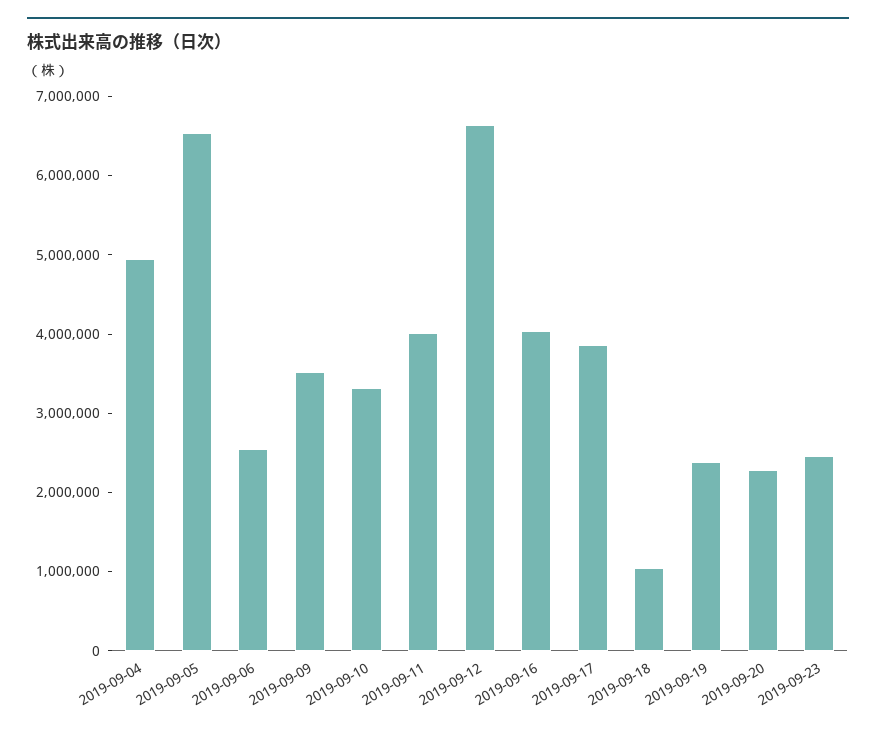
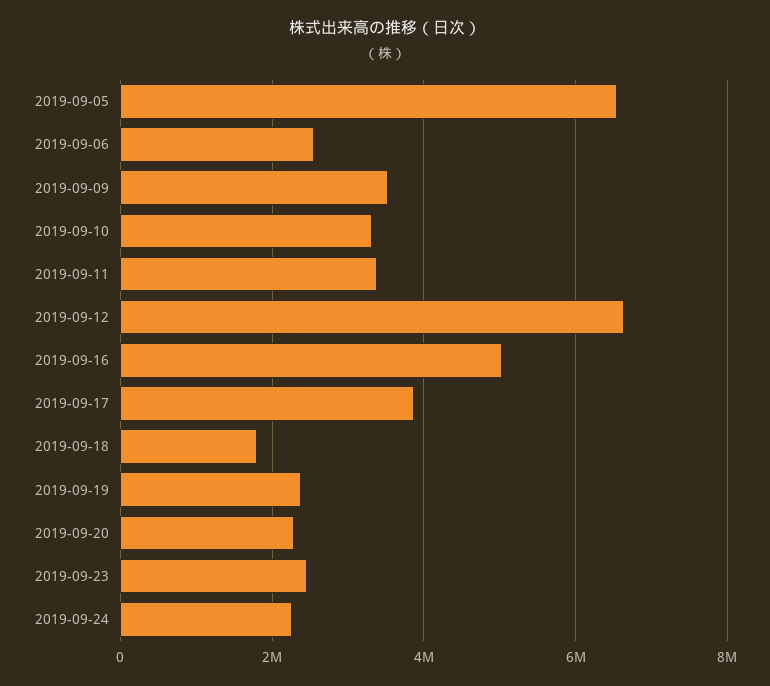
2019-09-04: 5000000 -> none
2019-09-11: 4000000 -> 3400000
2019-09-16: 4000000 -> 5000000
2019-09-18: 1000000 -> 1800000
2019-09-24: none -> 2200000

